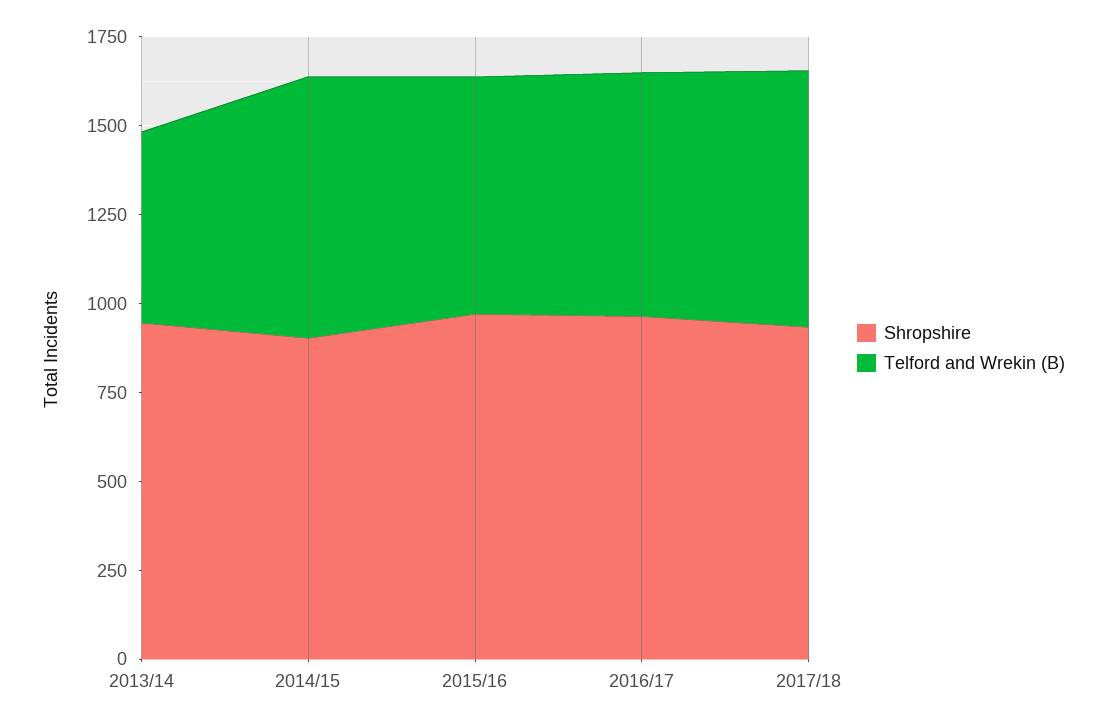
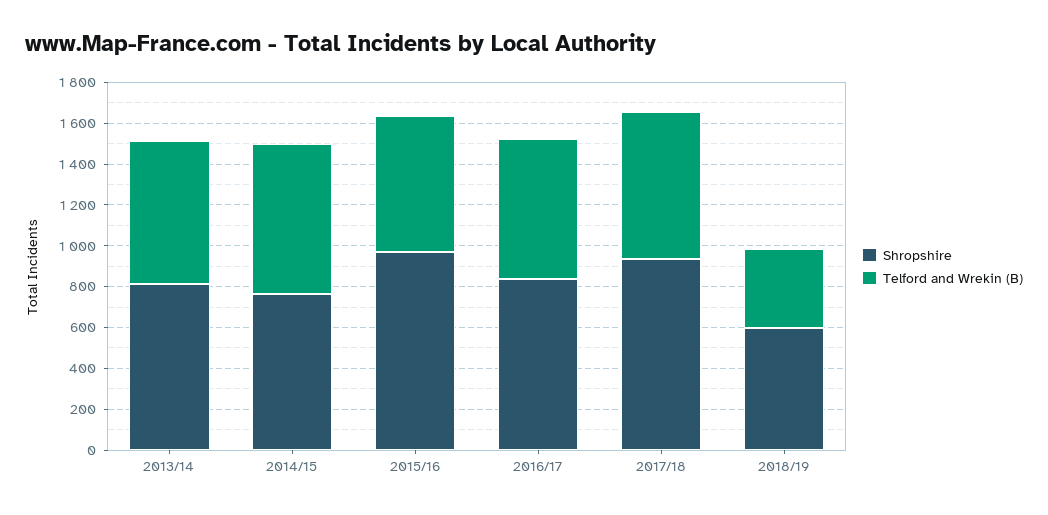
Shropshire, 2013/14: 950 -> 800
Telford and Wrekin (B), 2013/14: 550 -> 700
Shropshire, 2014/15: 900 -> 750
Shropshire, 2016/17: 950 -> 850
Shropshire, 2018/19: none -> 600
Telford and Wrekin (B), 2018/19: none -> 400

